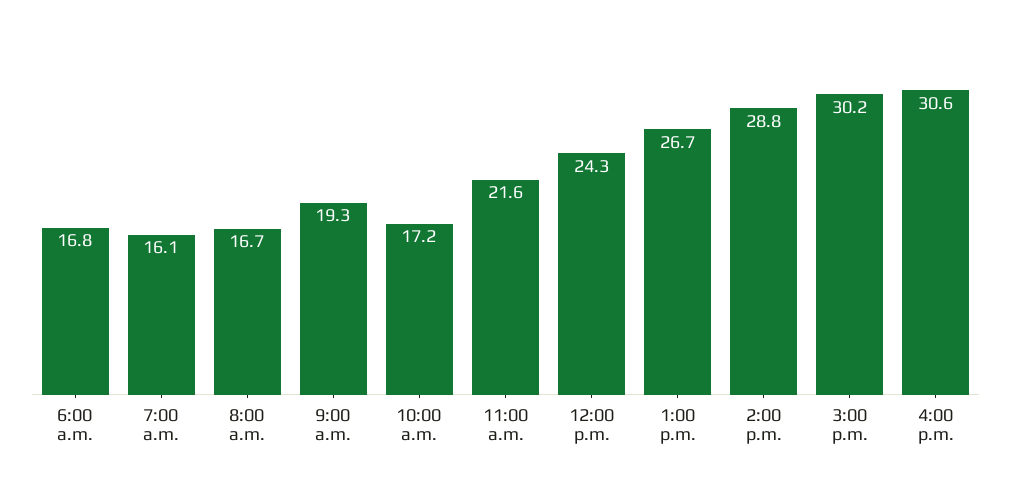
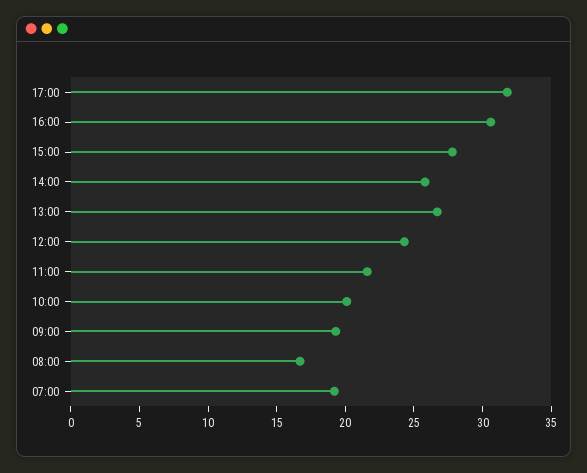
6:00 a.m.: 16.8 -> none
7:00 a.m.: 16.1 -> 19
10:00 a.m.: 17.2 -> 20
2:00 p.m.: 28.8 -> 26
3:00 p.m.: 30.2 -> 28
17:00: none -> 32

